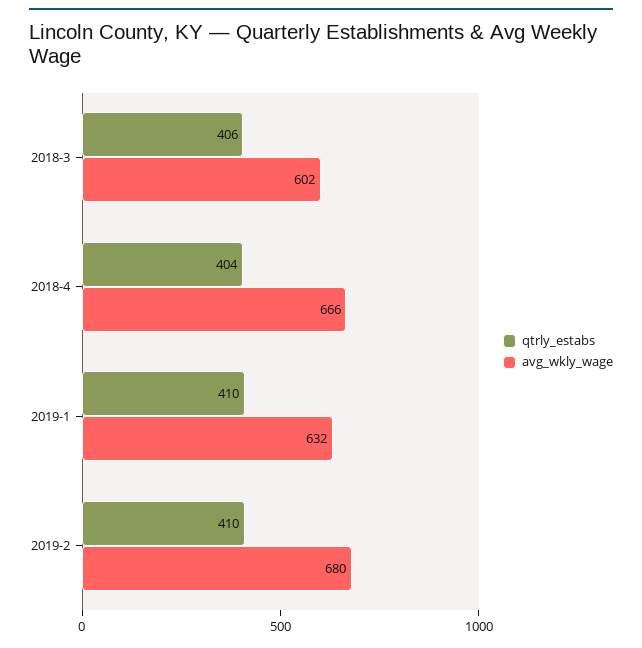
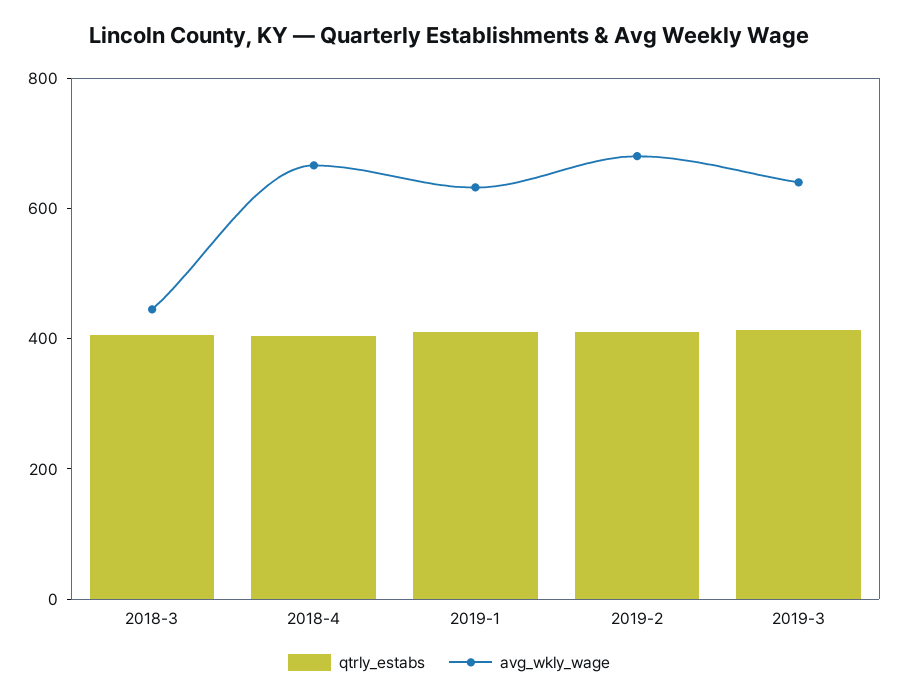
avg_wkly_wage, 2018-3: 602 -> 450
qtrly_estabs, 2019-3: none -> 400
avg_wkly_wage, 2019-3: none -> 650

